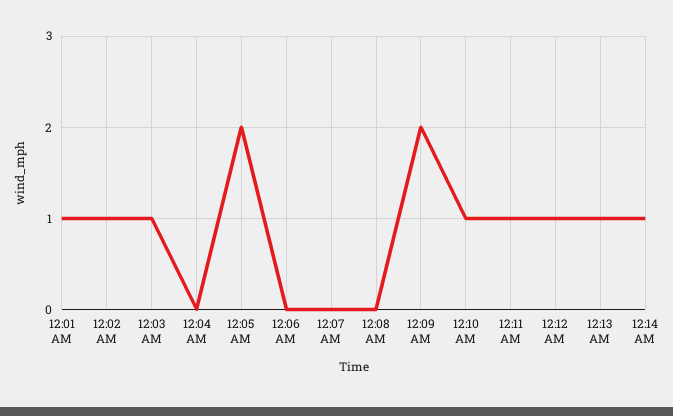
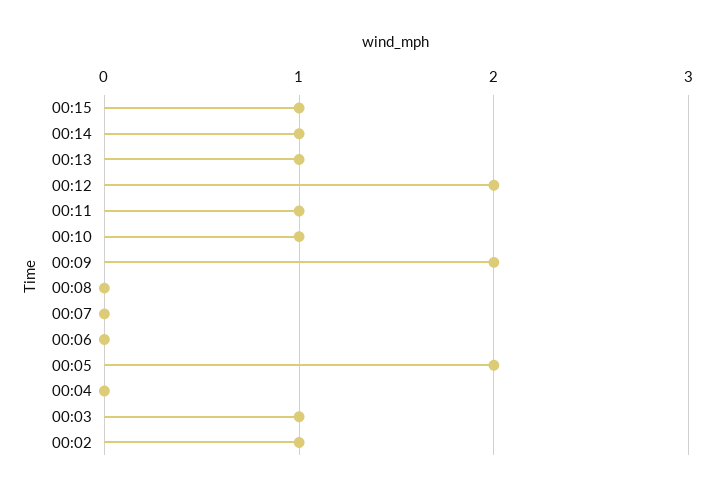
12:01 AM: 1 -> none
12:12 AM: 1 -> 2
00:15: none -> 1

